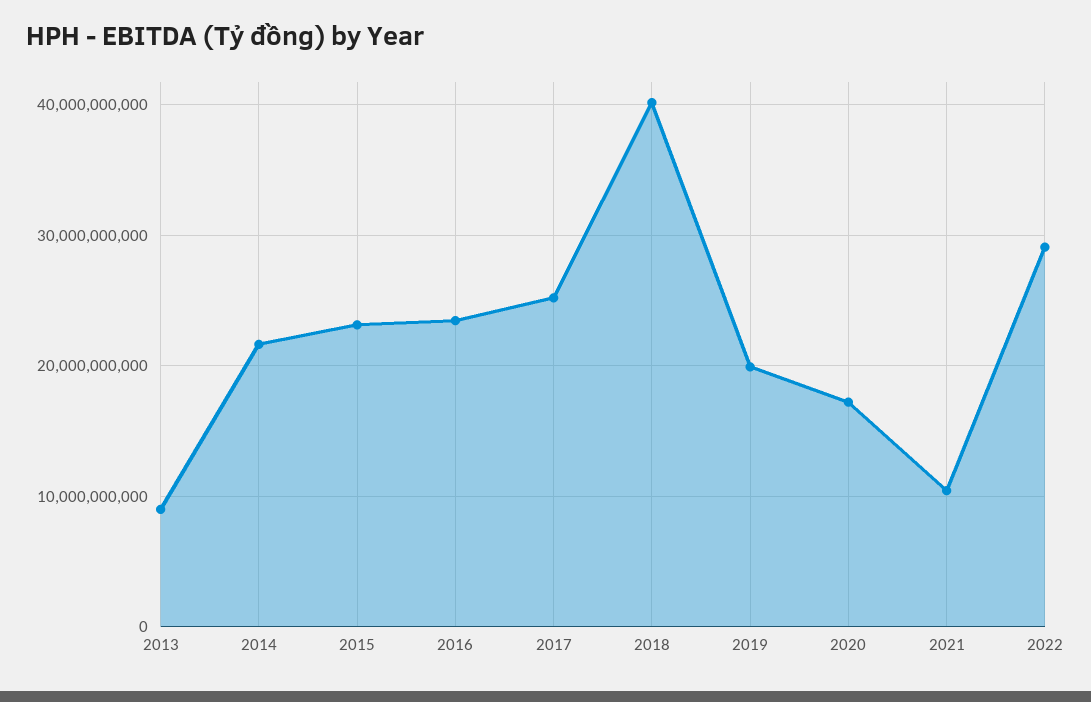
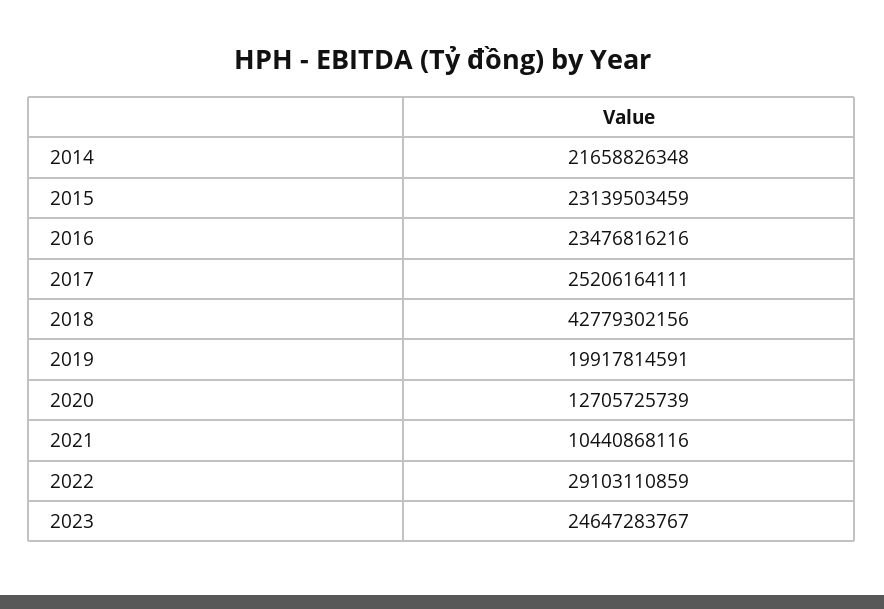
2013: 9000000000 -> none
2018: 40000000000 -> 42779302156
2020: 17000000000 -> 12705725739
2023: none -> 24647283767

